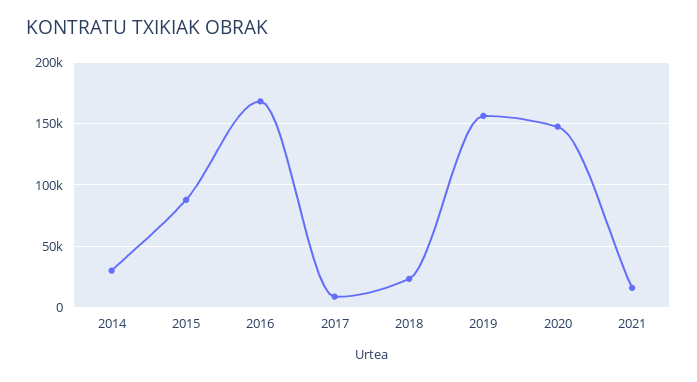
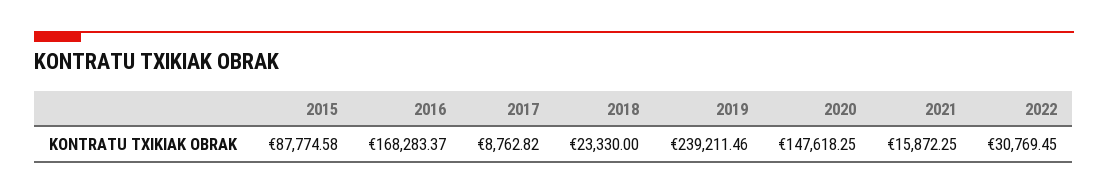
2014: 30000 -> none
2019: 155000 -> 239211.46
2022: none -> 30769.45

